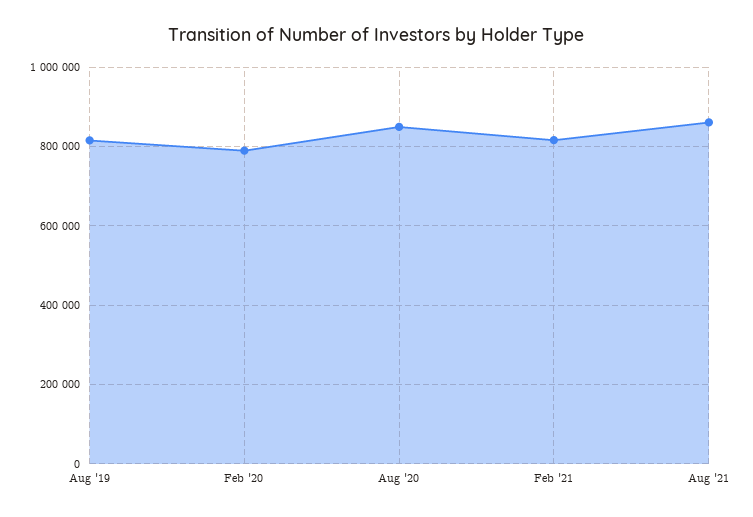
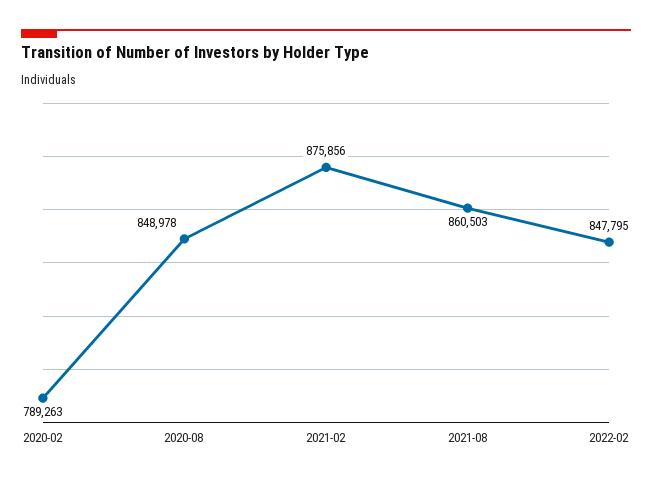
Aug '19: 820000 -> none
Feb '21: 820000 -> 875856
2022-02: none -> 847795

